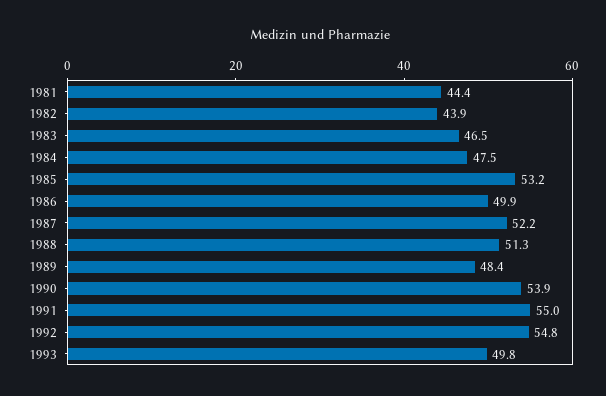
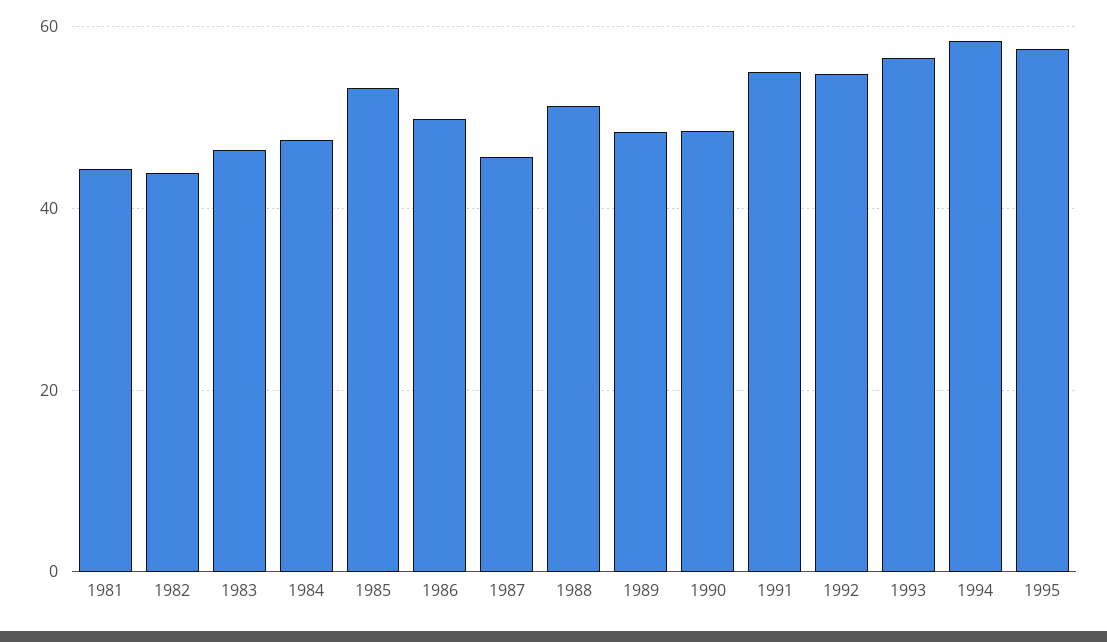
1987: 52.2 -> 46
1990: 53.9 -> 48
1993: 49.8 -> 56
1994: none -> 58
1995: none -> 58

